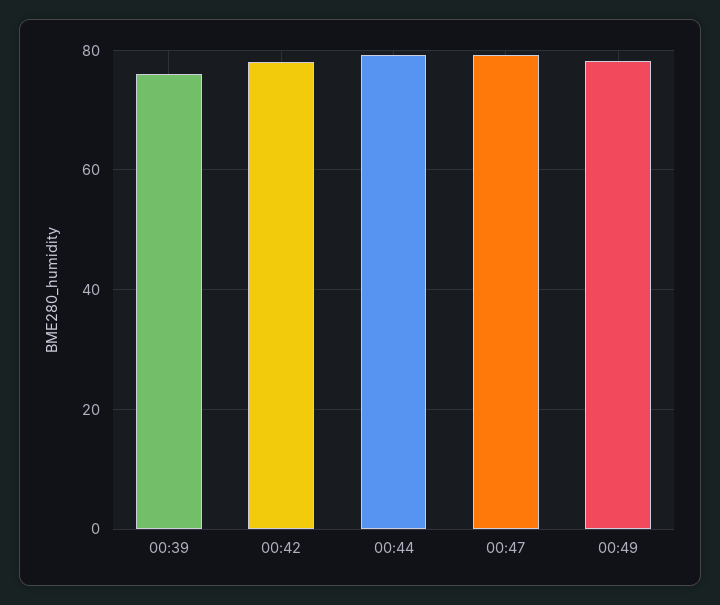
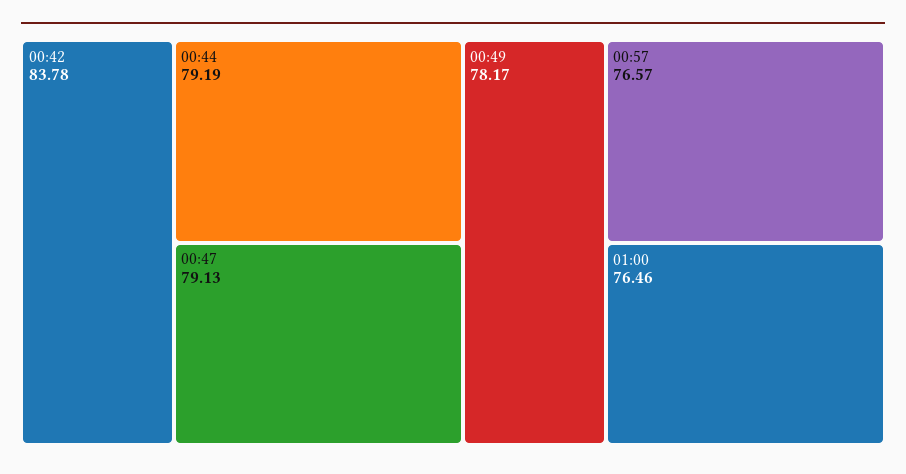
00:39: 76 -> none
00:42: 78 -> 83.78
00:57: none -> 76.57
01:00: none -> 76.46

